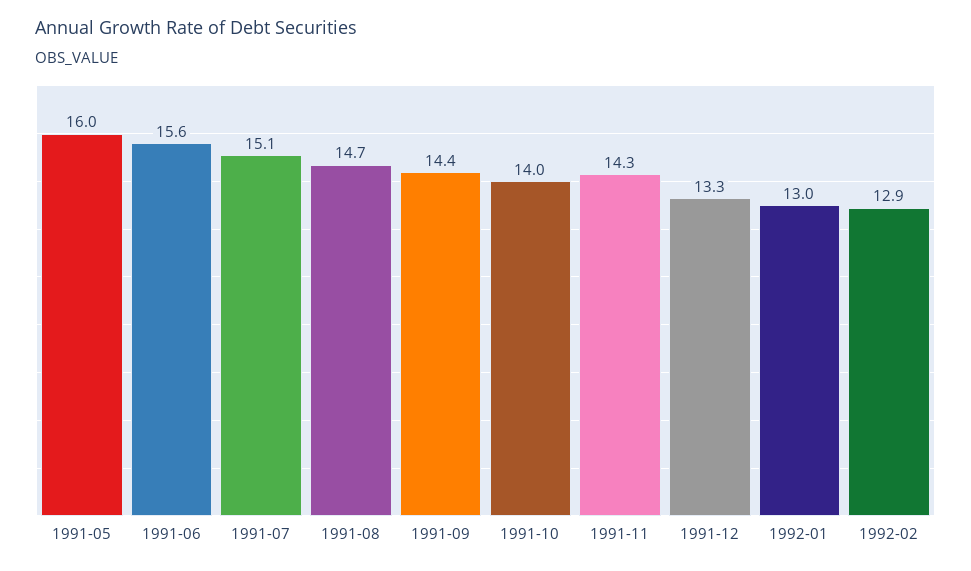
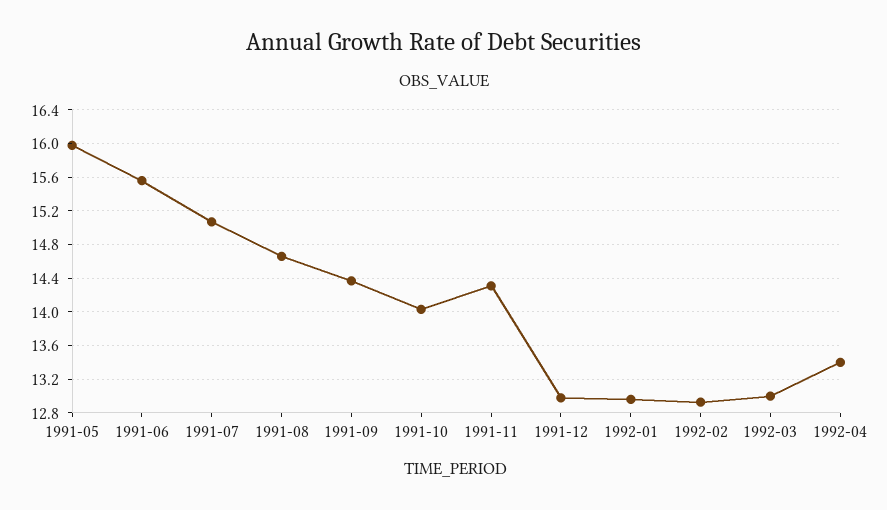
1991-12: 13.3 -> 13
1992-03: none -> 13
1992-04: none -> 13.4

